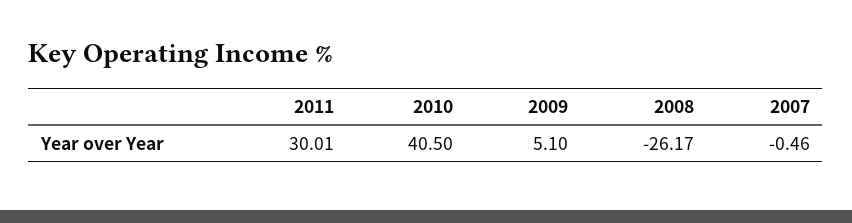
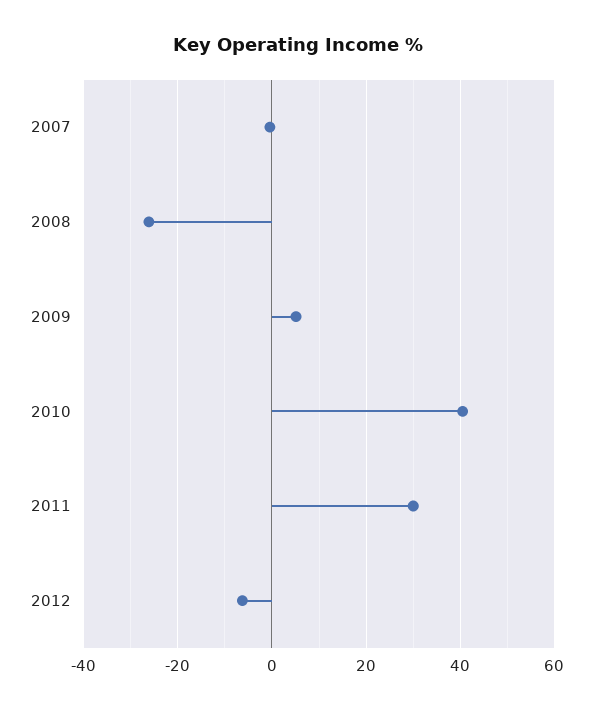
2012: none -> -6

